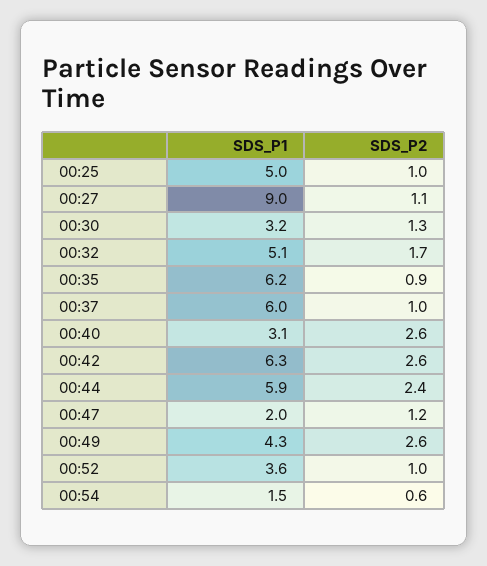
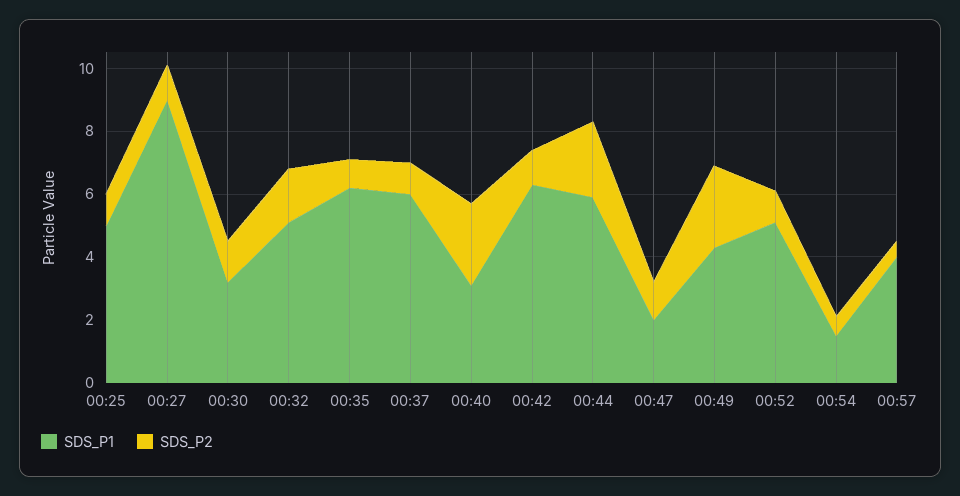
SDS_P2, 00:42: 2.6 -> 1
SDS_P1, 00:52: 3.6 -> 5
SDS_P1, 00:57: none -> 4
SDS_P2, 00:57: none -> 0.5

